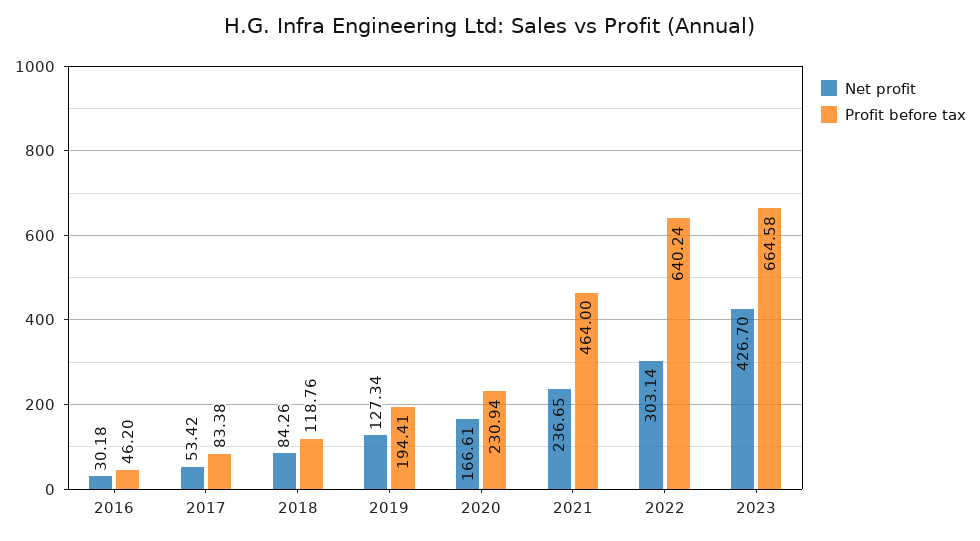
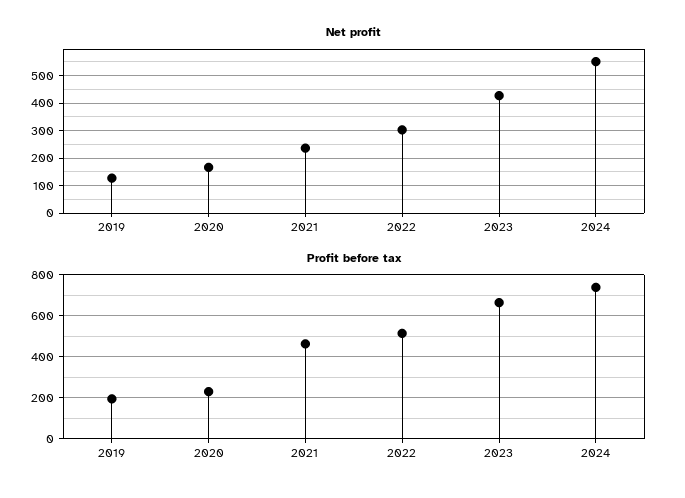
Net profit, 2016: 30.18 -> none
Profit before tax, 2016: 46.2 -> none
Net profit, 2017: 53.42 -> none
Profit before tax, 2017: 83.38 -> none
Net profit, 2018: 84.26 -> none
Profit before tax, 2018: 118.76 -> none
Profit before tax, 2022: 640.24 -> 500
Net profit, 2024: none -> 550
Profit before tax, 2024: none -> 750

